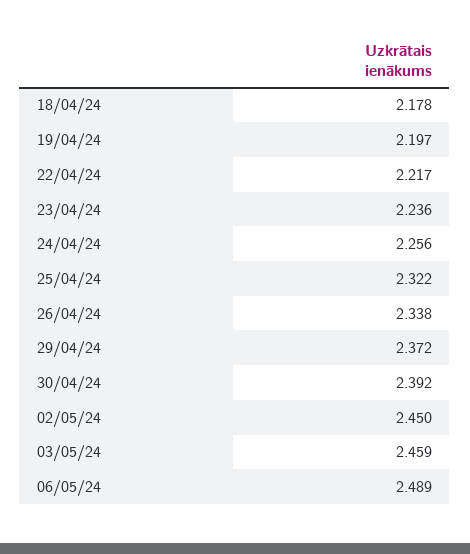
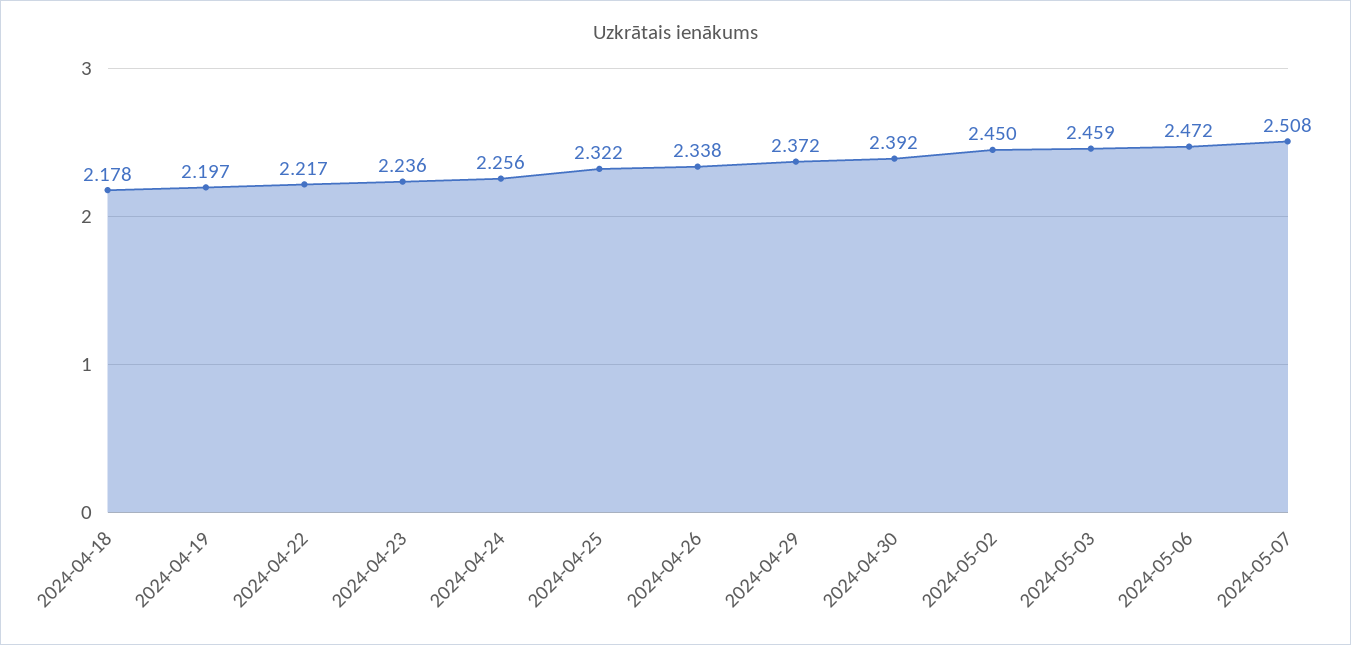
06/05/24: 2.489 -> 2.472
2024-05-07: none -> 2.508

